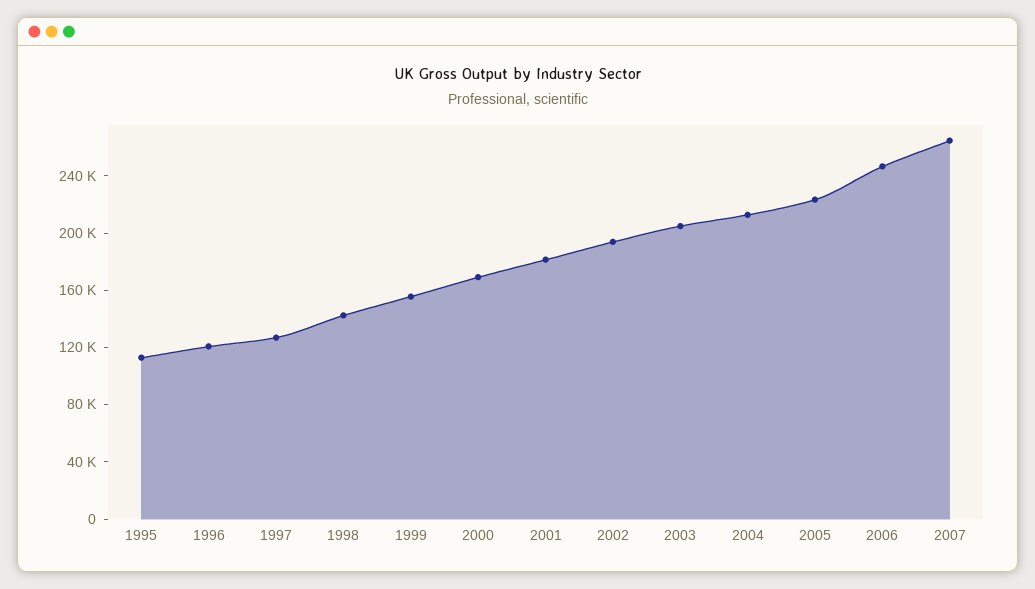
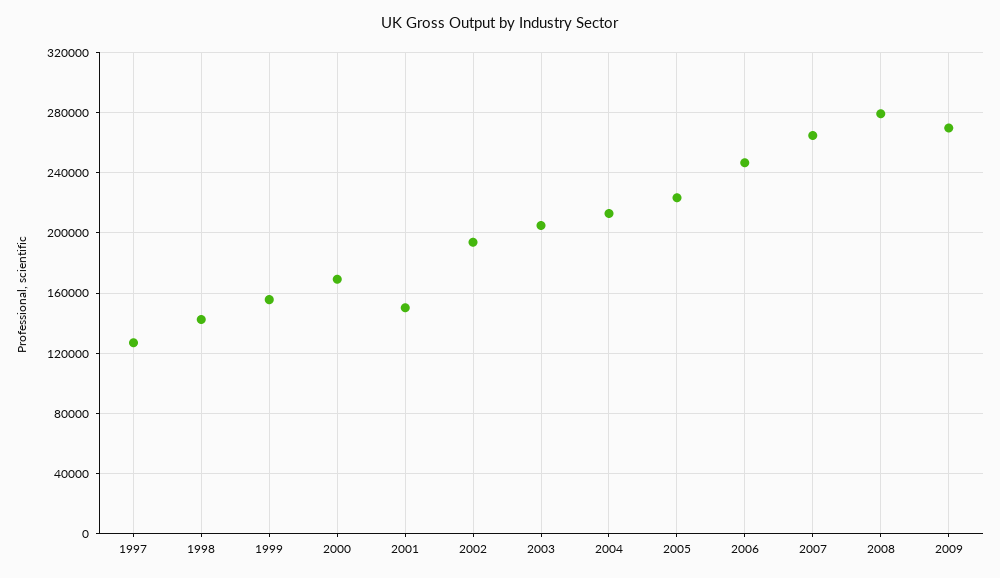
1995: 110000 -> none
1996: 120000 -> none
2001: 180000 -> 150000
2008: none -> 280000
2009: none -> 270000

